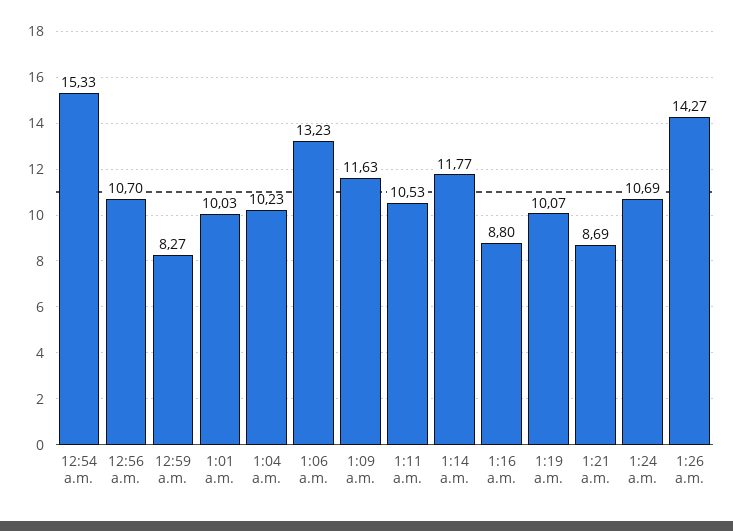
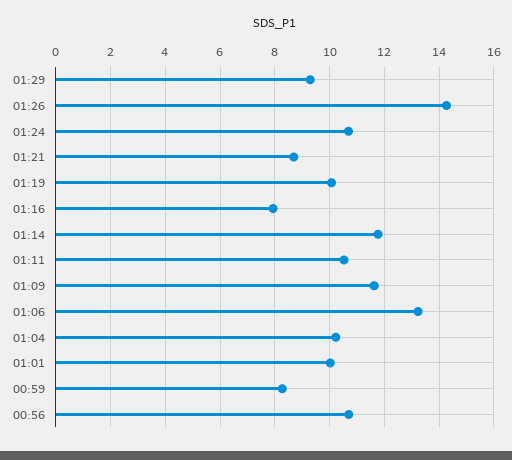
12:54 a.m.: 15.33 -> none
1:16 a.m.: 8.8 -> 8
01:29: none -> 9.25

